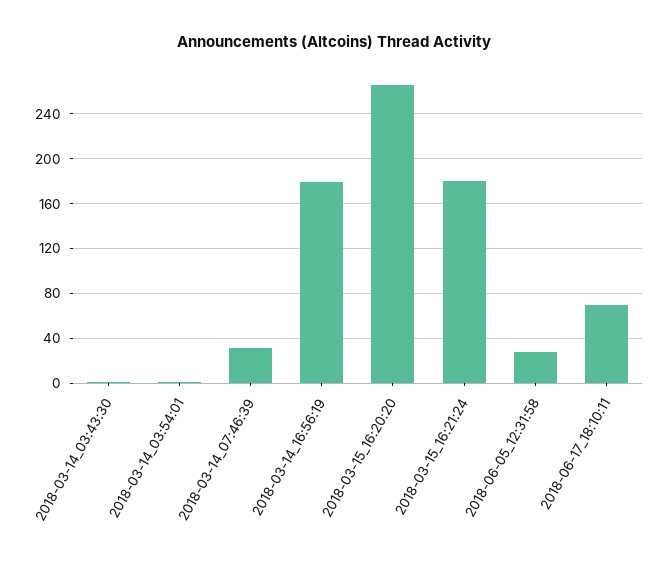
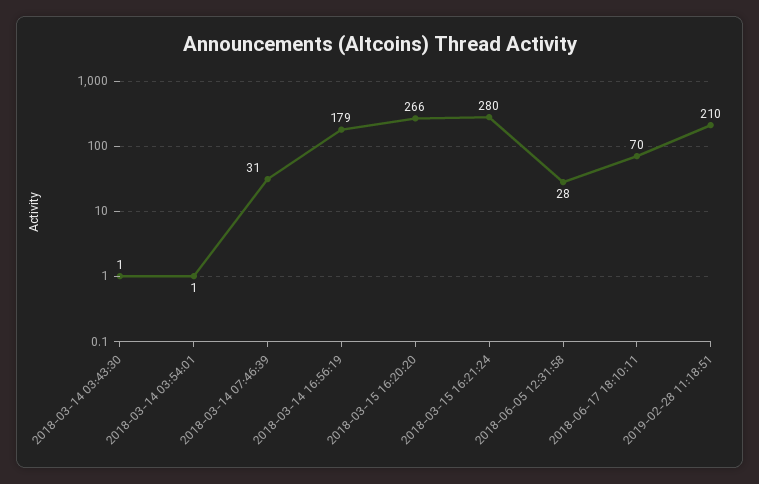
2018-03-15_16:21:24: 180 -> 280
2019-02-28 11:18:51: none -> 210

